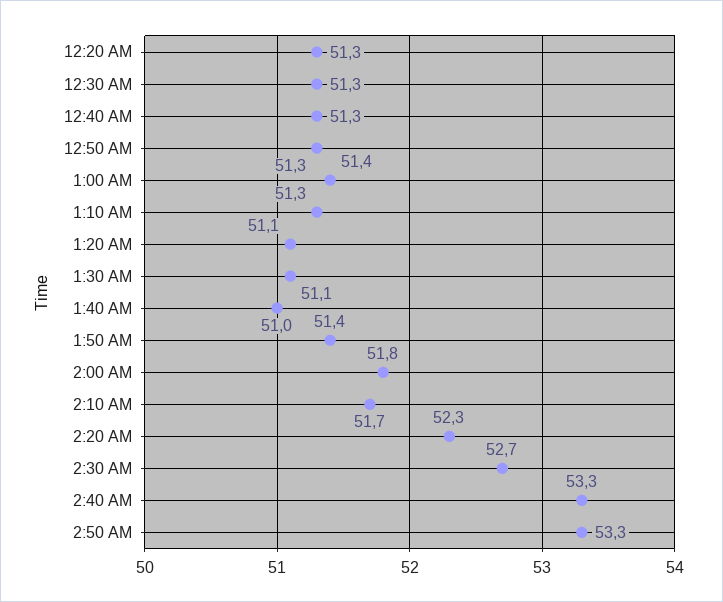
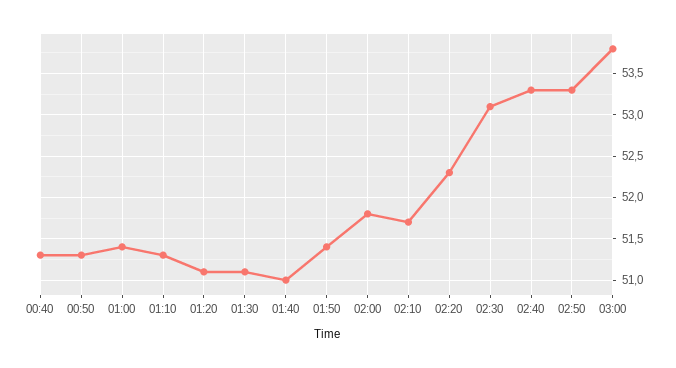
12:20 AM: 51.3 -> none
12:30 AM: 51.3 -> none
2:30 AM: 52.7 -> 53.1
03:00: none -> 53.8

